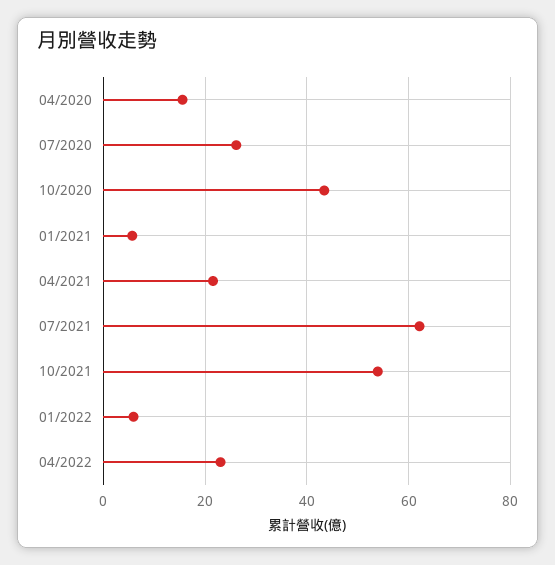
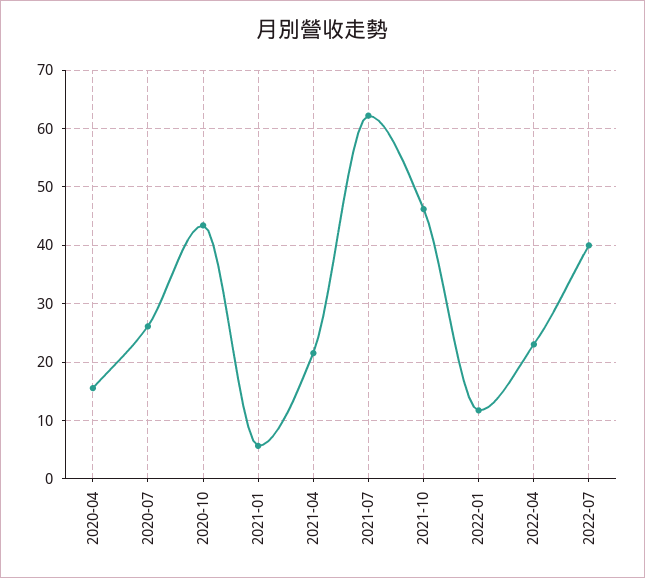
10/2021: 54 -> 46
01/2022: 6 -> 12
2022-07: none -> 40

